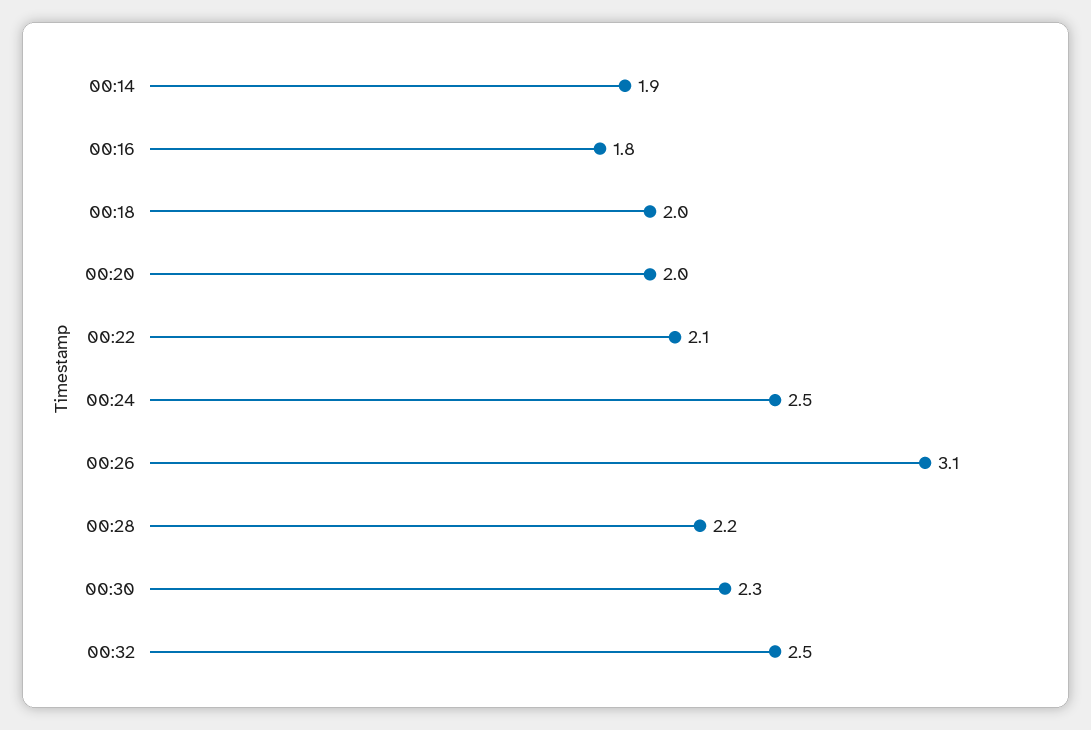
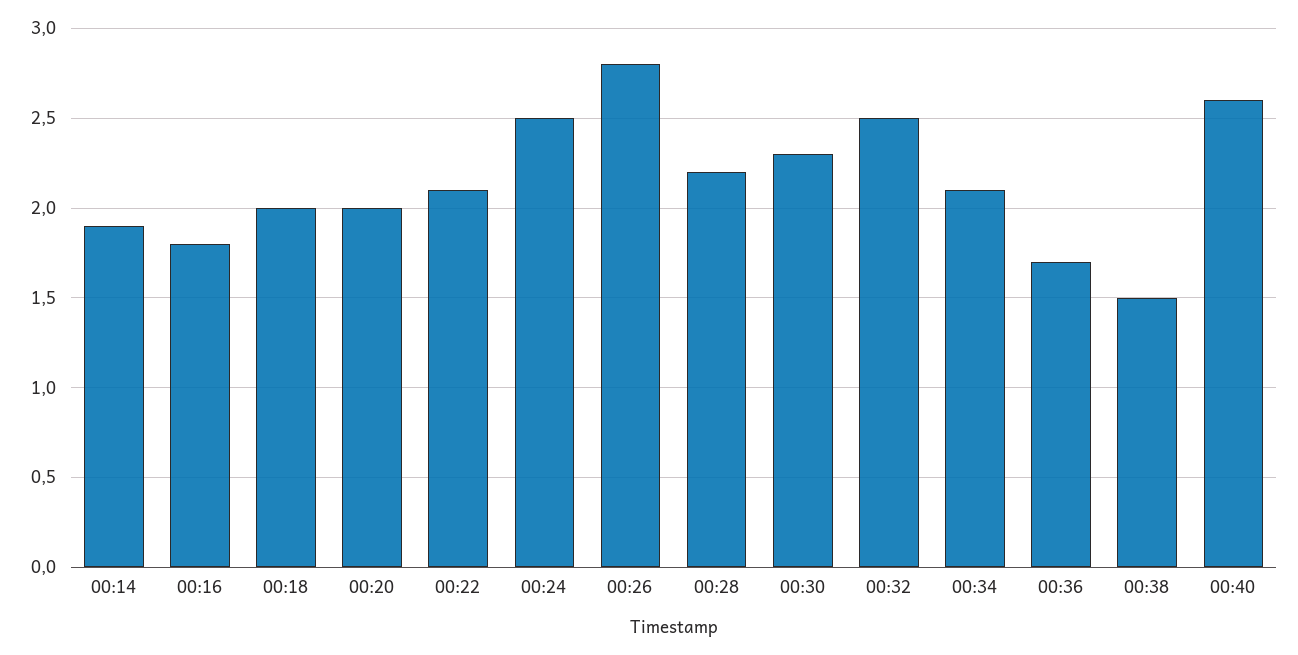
00:26: 3.1 -> 2.8
00:34: none -> 2.1
00:36: none -> 1.7
00:38: none -> 1.5
00:40: none -> 2.6

